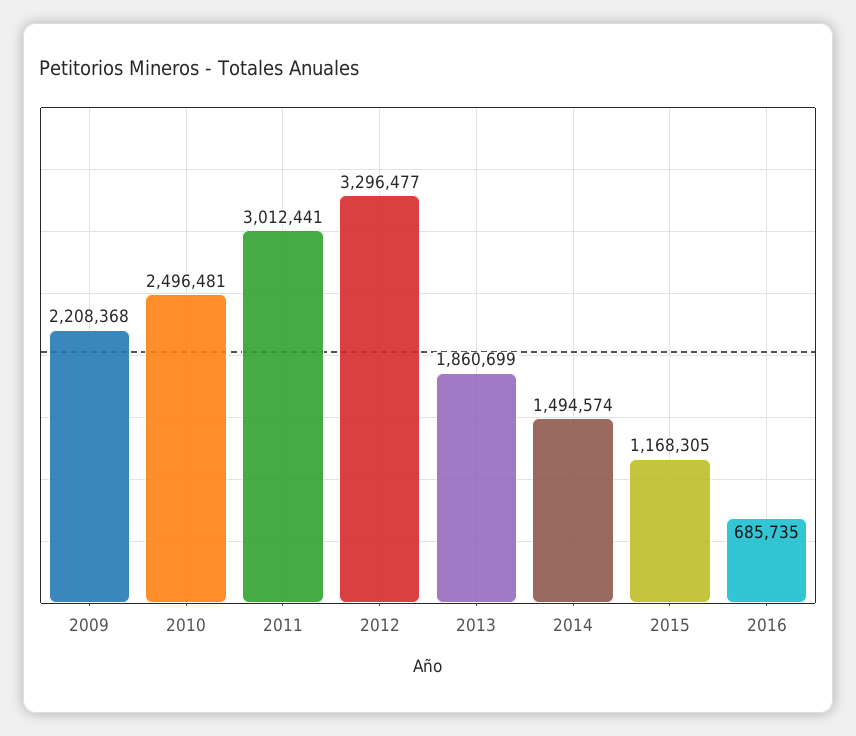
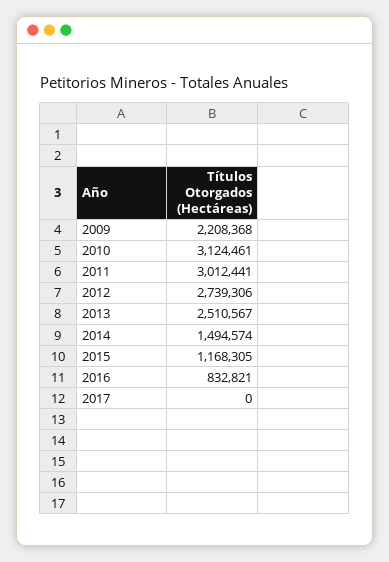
2010: 2496481 -> 3124461
2012: 3296477 -> 2739306
2013: 1860699 -> 2510567
2016: 685735 -> 832821
2017: none -> 0

